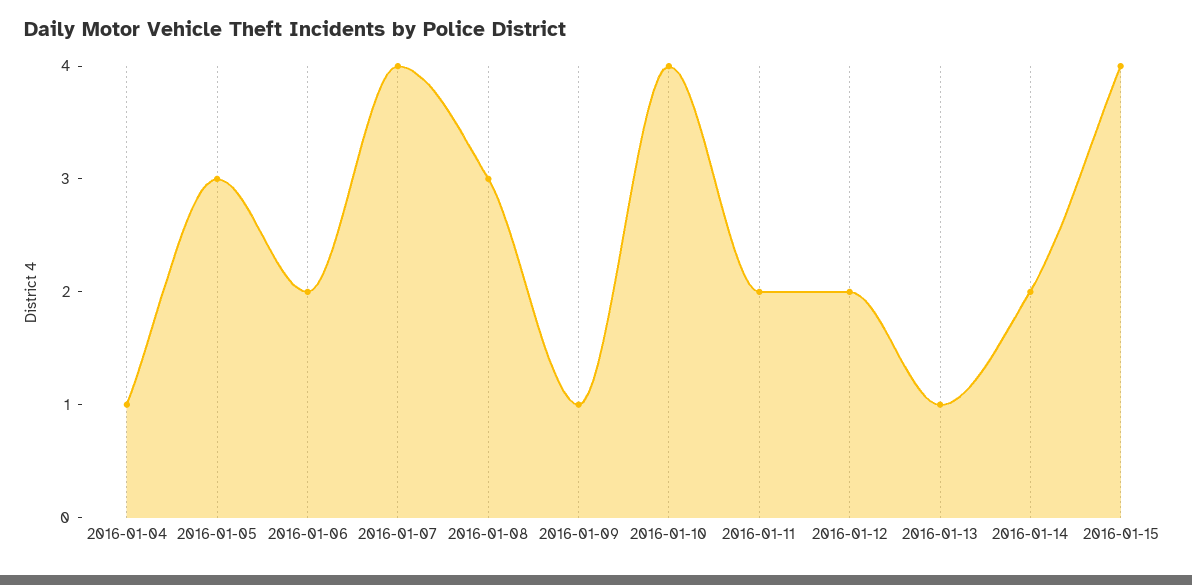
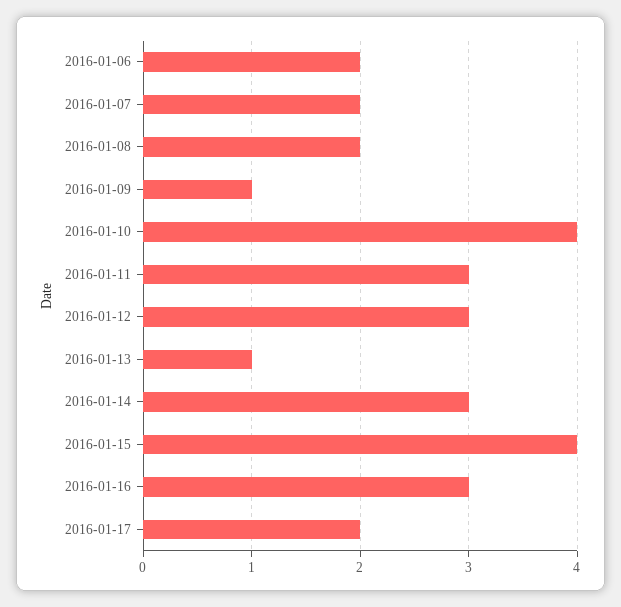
2016-01-04: 1 -> none
2016-01-05: 3 -> none
2016-01-07: 4 -> 2
2016-01-08: 3 -> 2
2016-01-11: 2 -> 3
2016-01-12: 2 -> 3
2016-01-14: 2 -> 3
2016-01-16: none -> 3
2016-01-17: none -> 2

